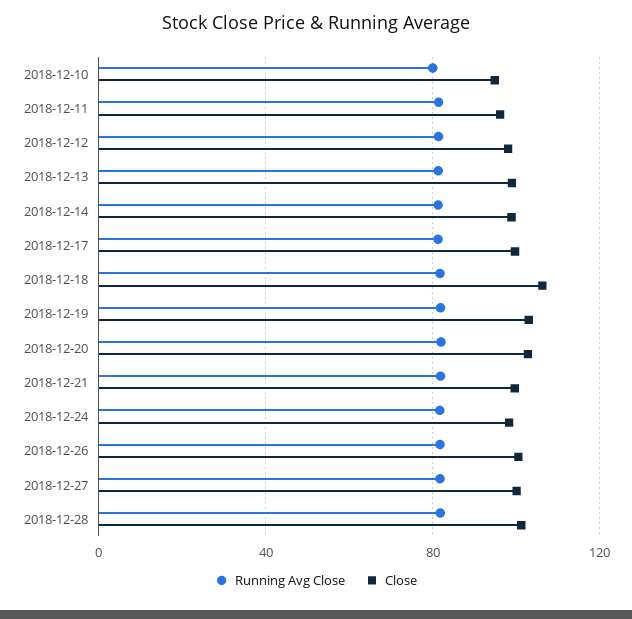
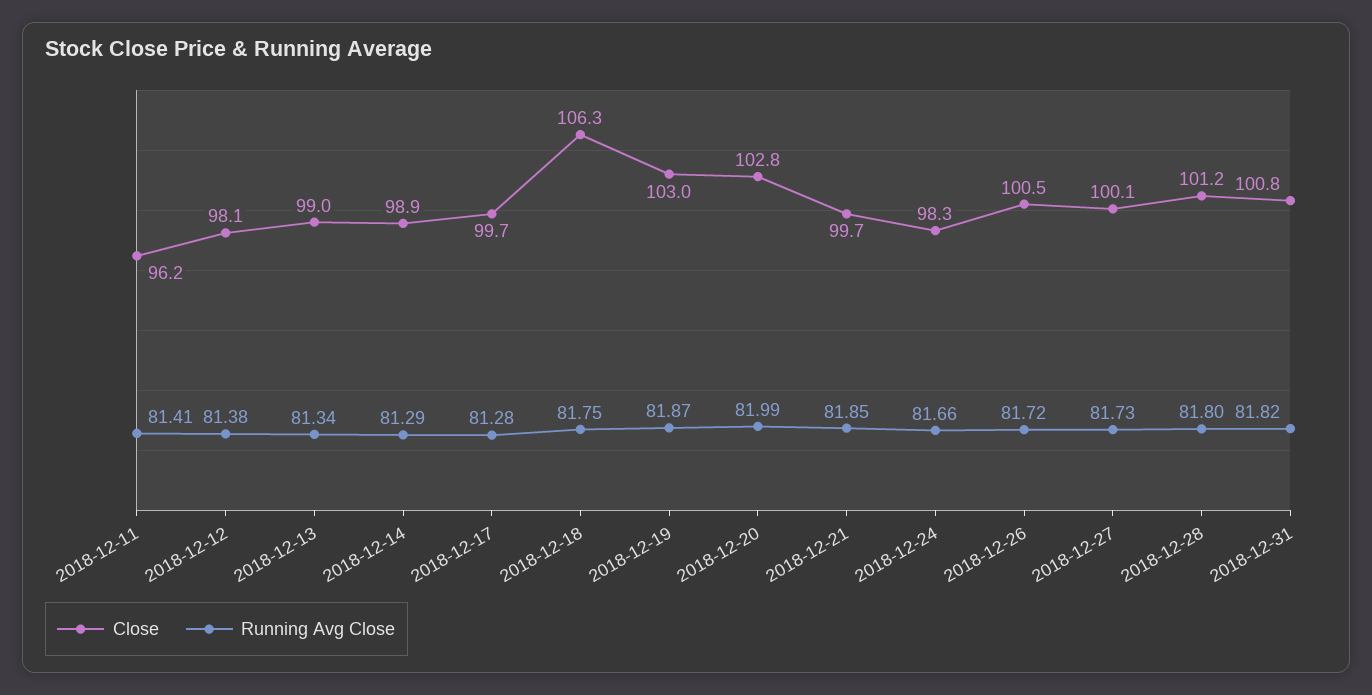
Running Avg Close, 2018-12-10: 80 -> none
Close, 2018-12-10: 95 -> none
Close, 2018-12-31: none -> 100.8
Running Avg Close, 2018-12-31: none -> 81.82

